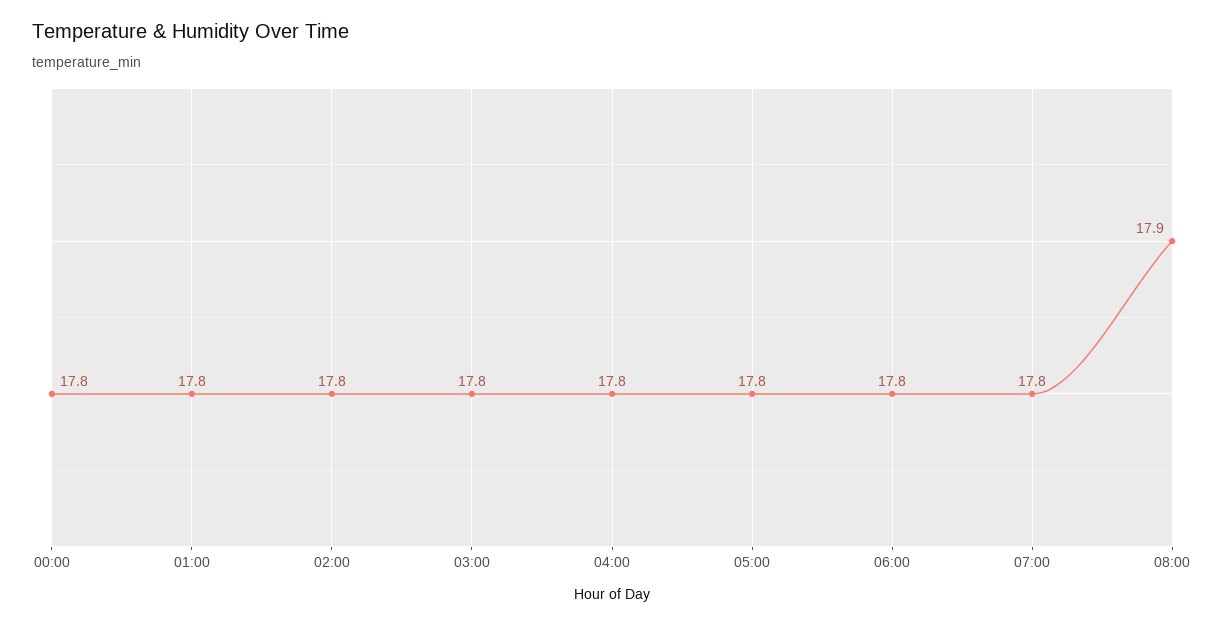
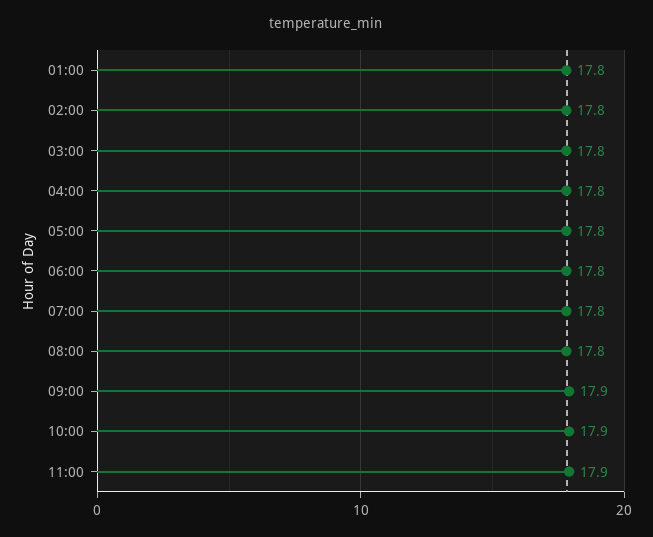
00:00: 17.8 -> none
08:00: 17.9 -> 17.8
09:00: none -> 17.9
10:00: none -> 17.9
11:00: none -> 17.9

